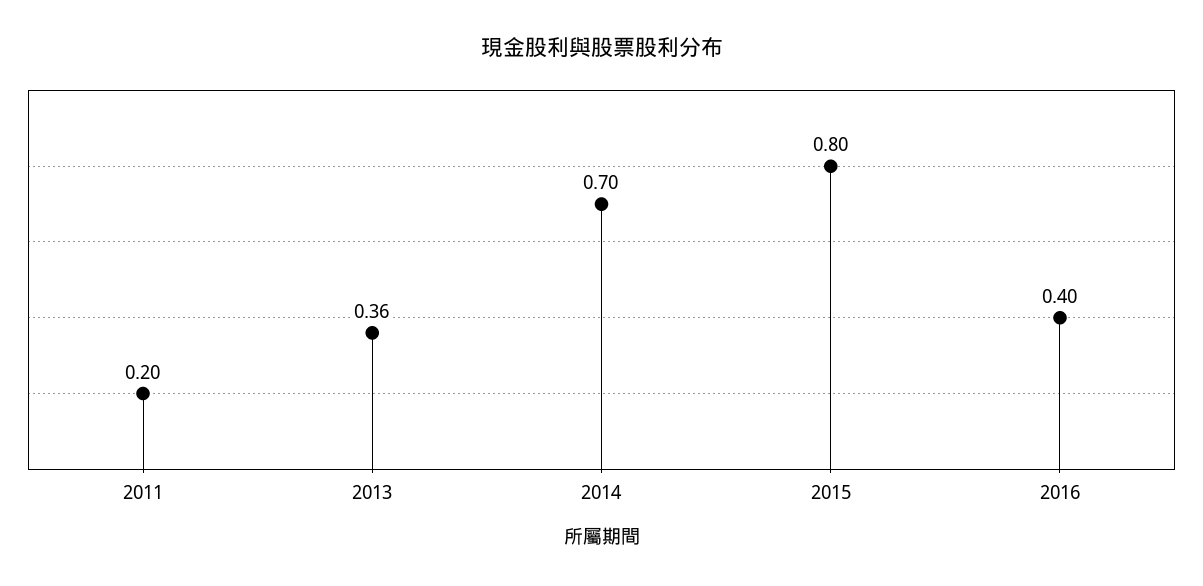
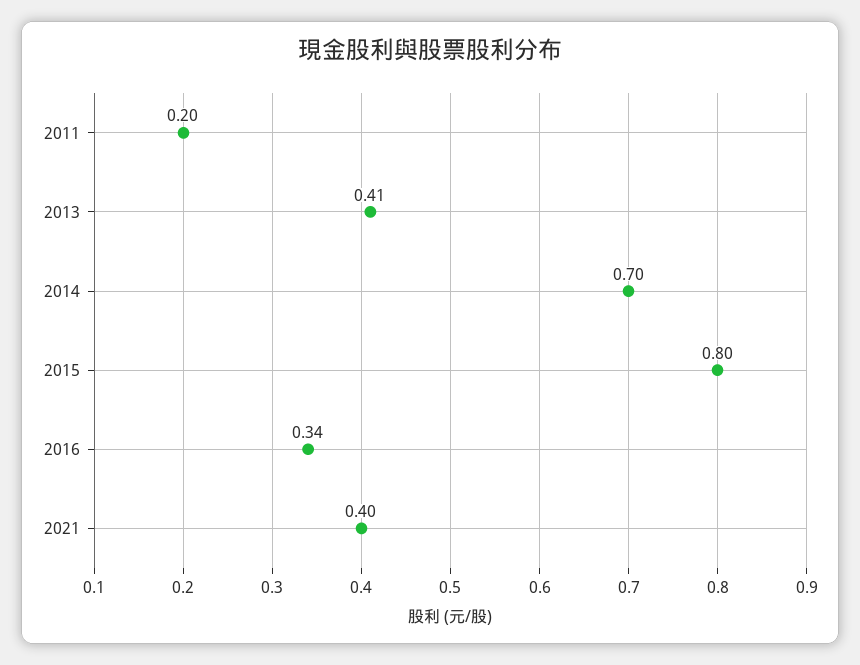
2013: 0.36 -> 0.41
2016: 0.4 -> 0.34
2021: none -> 0.4

